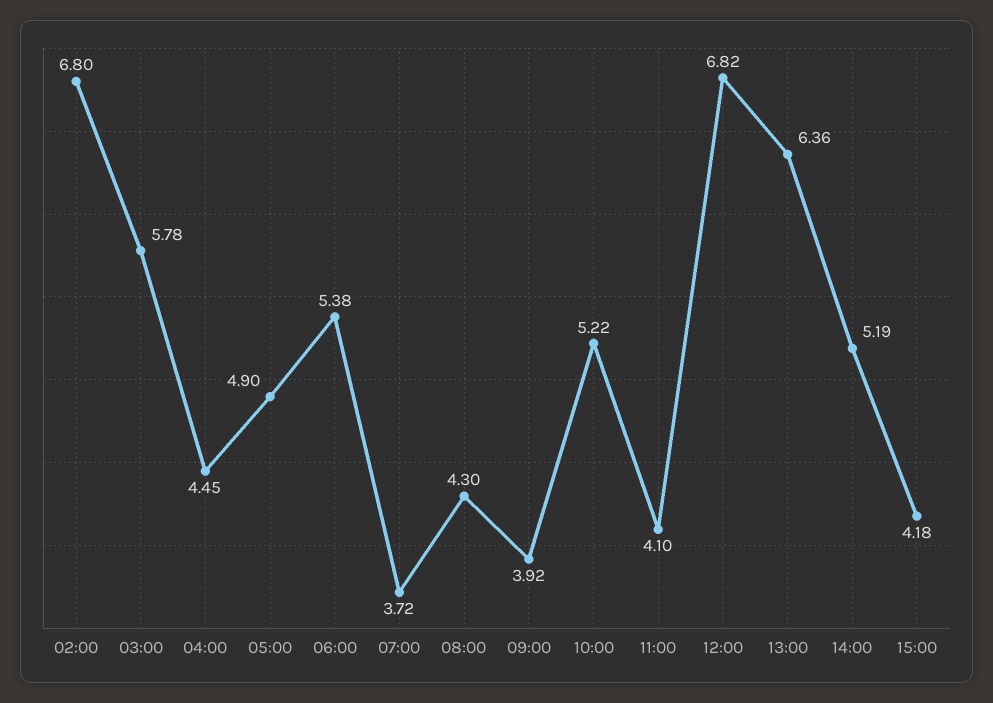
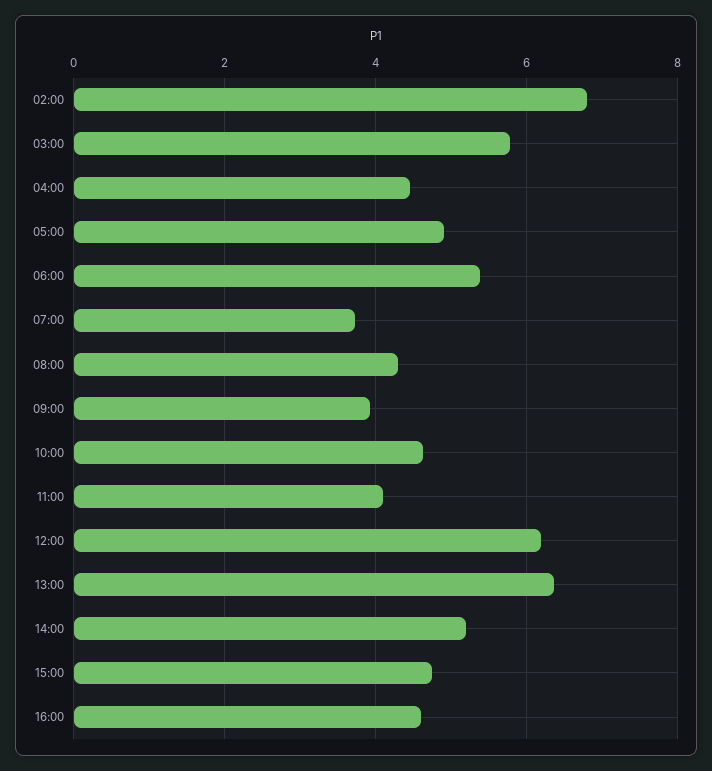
10:00: 5.22 -> 4.6
12:00: 6.82 -> 6.2
15:00: 4.18 -> 4.8
16:00: none -> 4.6

